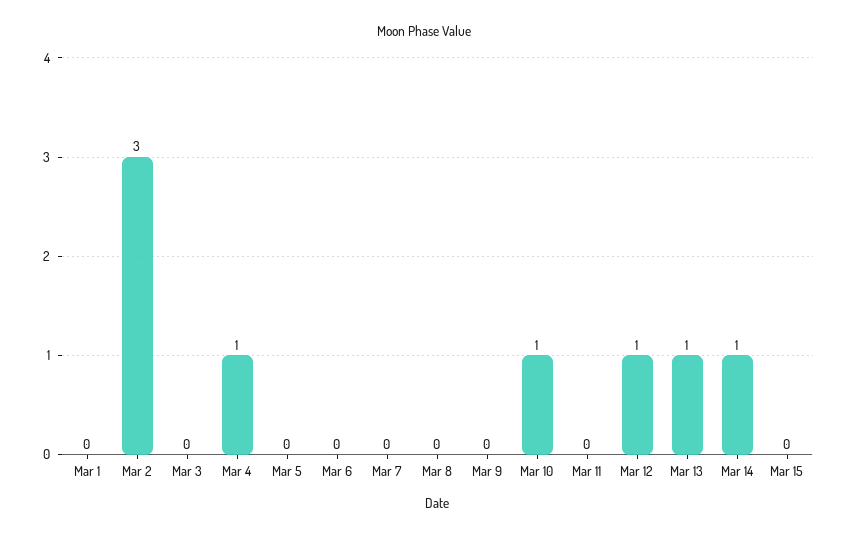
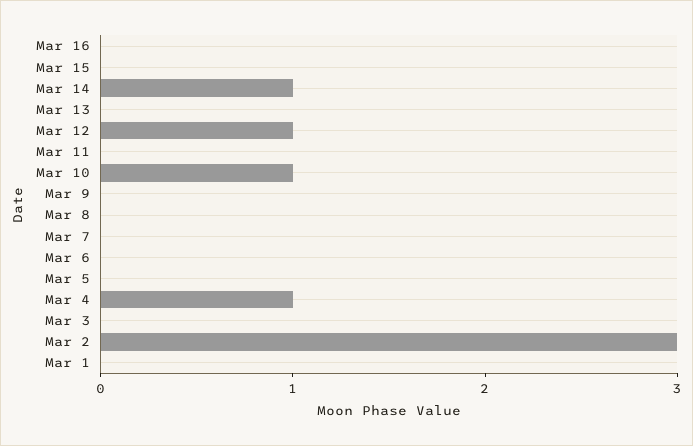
Mar 13: 1 -> 0
Mar 16: none -> 0

